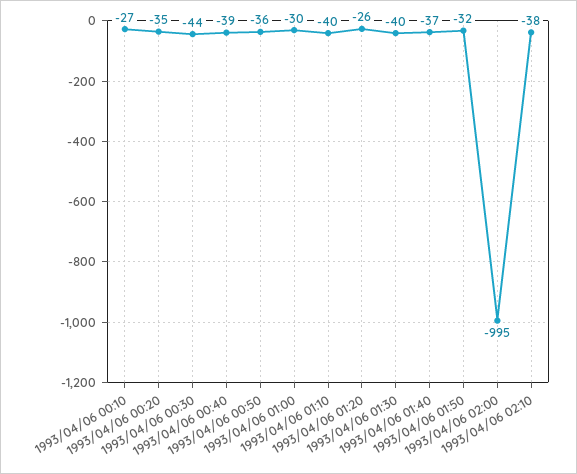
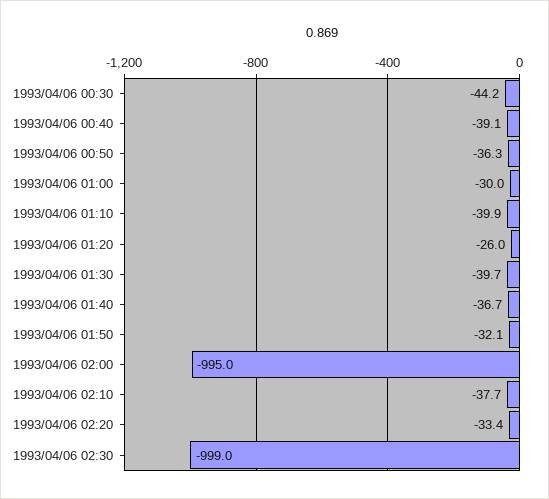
1993/04/06 00:10: -27 -> none
1993/04/06 00:20: -35 -> none
1993/04/06 02:20: none -> -33.4
1993/04/06 02:30: none -> -999

